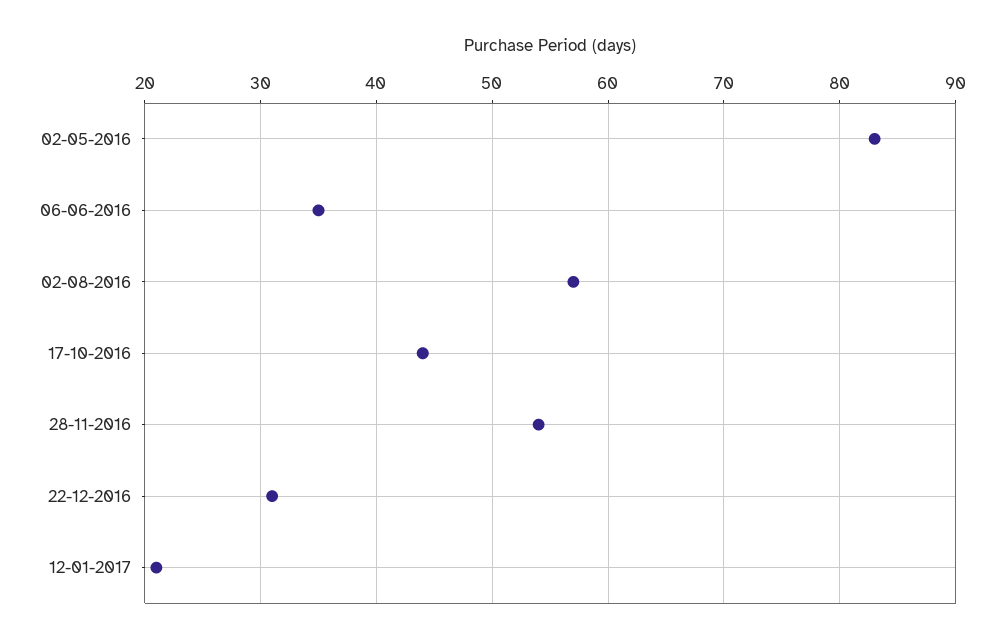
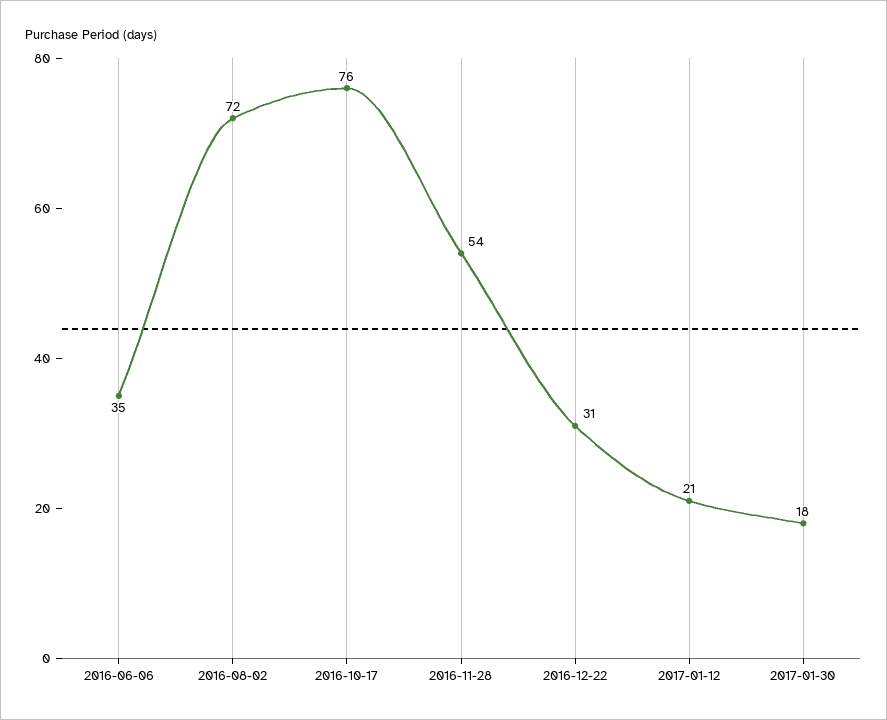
02-05-2016: 83 -> none
02-08-2016: 57 -> 72
17-10-2016: 44 -> 76
2017-01-30: none -> 18

